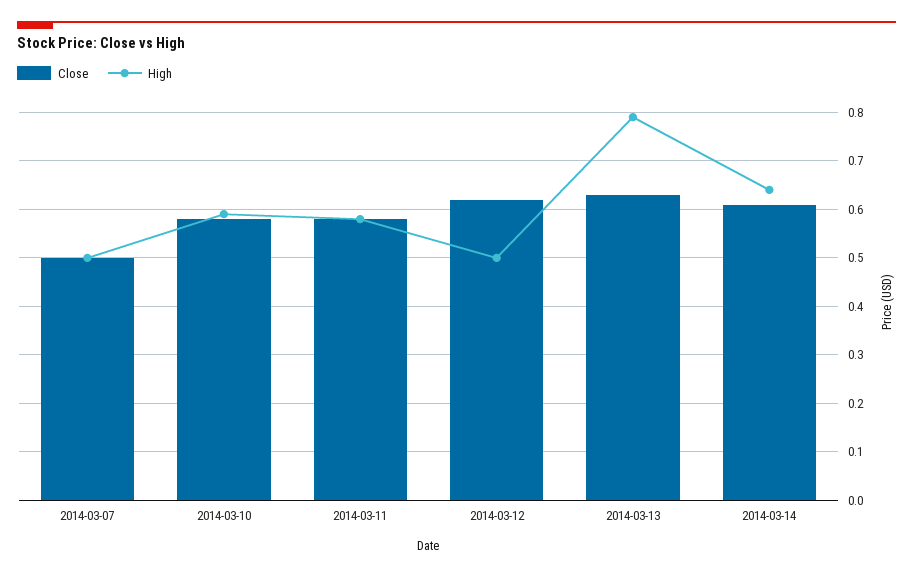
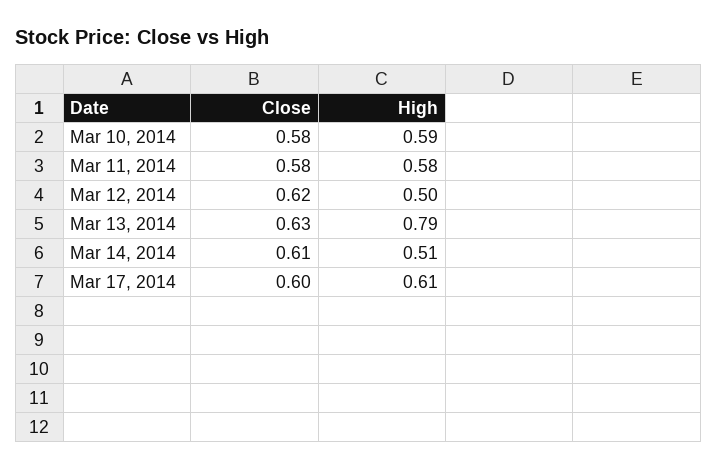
Close, 2014-03-07: 0.5 -> none
High, 2014-03-07: 0.5 -> none
High, 2014-03-14: 0.65 -> 0.51
Close, Mar 17, 2014: none -> 0.6
High, Mar 17, 2014: none -> 0.61

